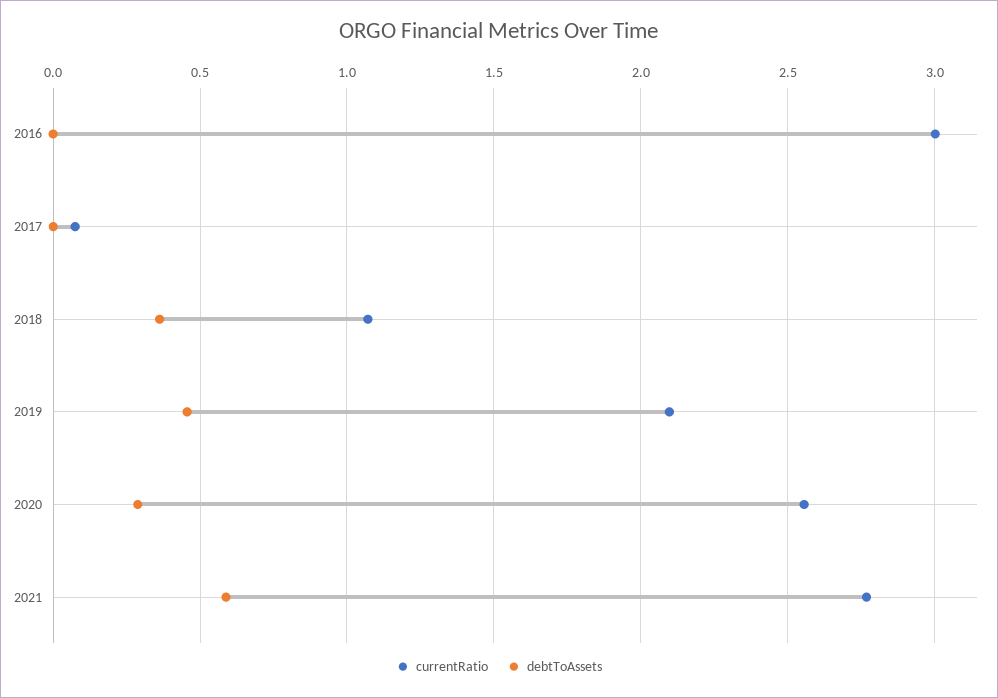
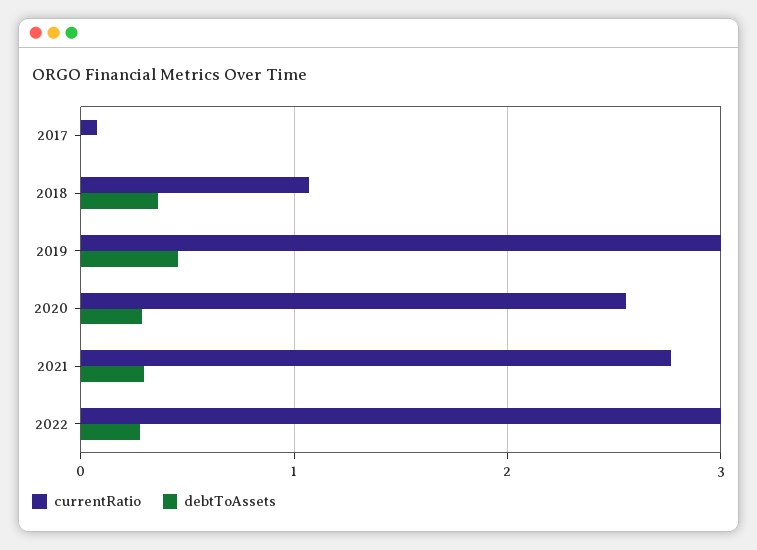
currentRatio, 2016: 3 -> none
debtToAssets, 2016: 0 -> none
currentRatio, 2019: 2.1 -> 3
debtToAssets, 2021: 0.6 -> 0.3
currentRatio, 2022: none -> 3
debtToAssets, 2022: none -> 0.3

